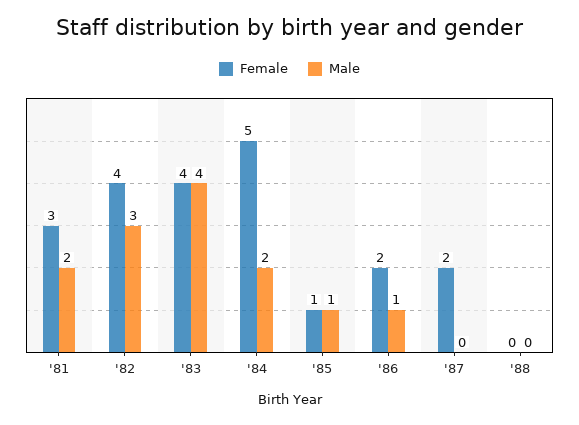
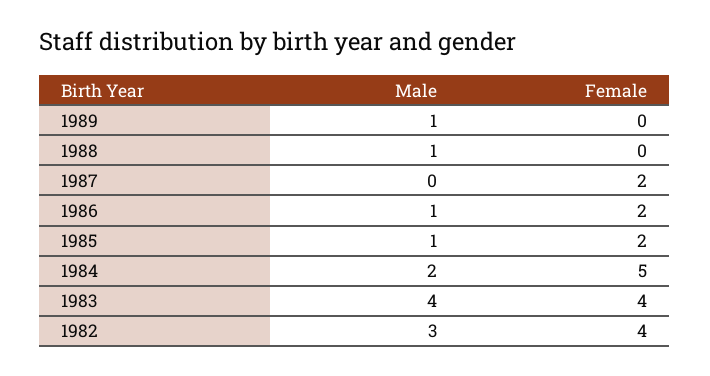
Female, '81: 3 -> none
Male, '81: 2 -> none
Female, '85: 1 -> 2
Male, '88: 0 -> 1
Male, 1989: none -> 1
Female, 1989: none -> 0

